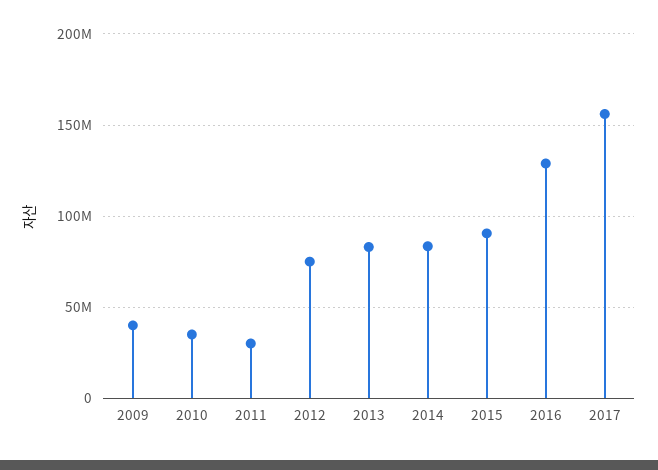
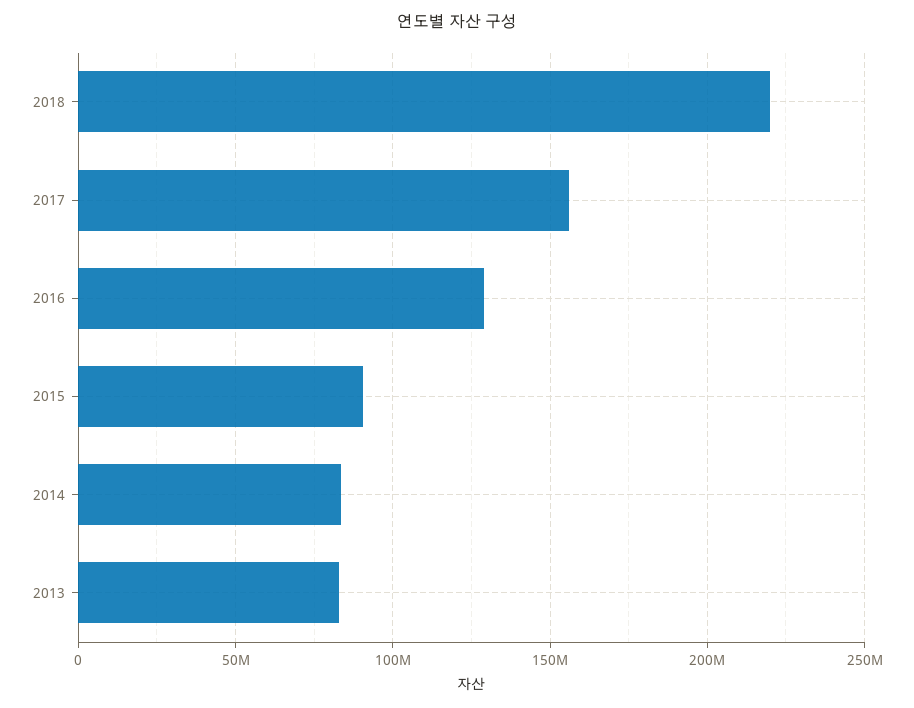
2009: 40000000 -> none
2010: 35000000 -> none
2011: 30000000 -> none
2012: 75000000 -> none
2018: none -> 220000000

